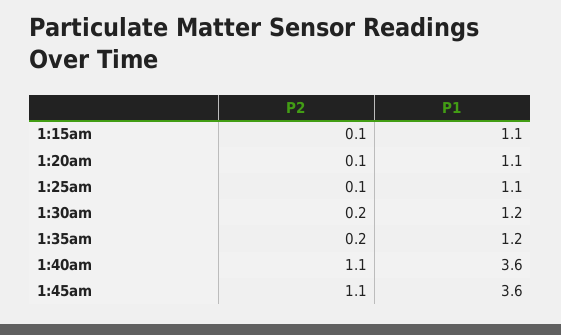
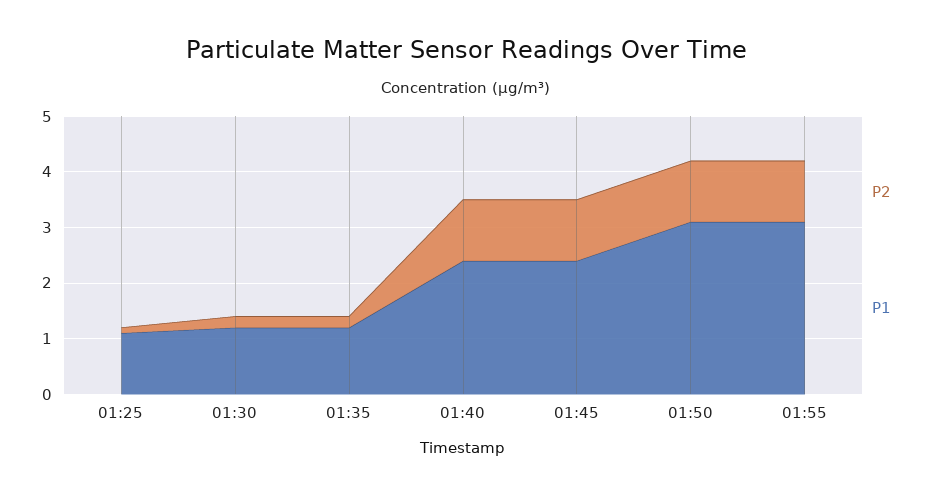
P2, 1:15am: 0.1 -> none
P1, 1:15am: 1.1 -> none
P2, 1:20am: 0.1 -> none
P1, 1:20am: 1.1 -> none
P1, 1:40am: 3.6 -> 2.5
P1, 1:45am: 3.6 -> 2.5
P2, 01:50: none -> 1
P1, 01:50: none -> 3
P2, 01:55: none -> 1
P1, 01:55: none -> 3

